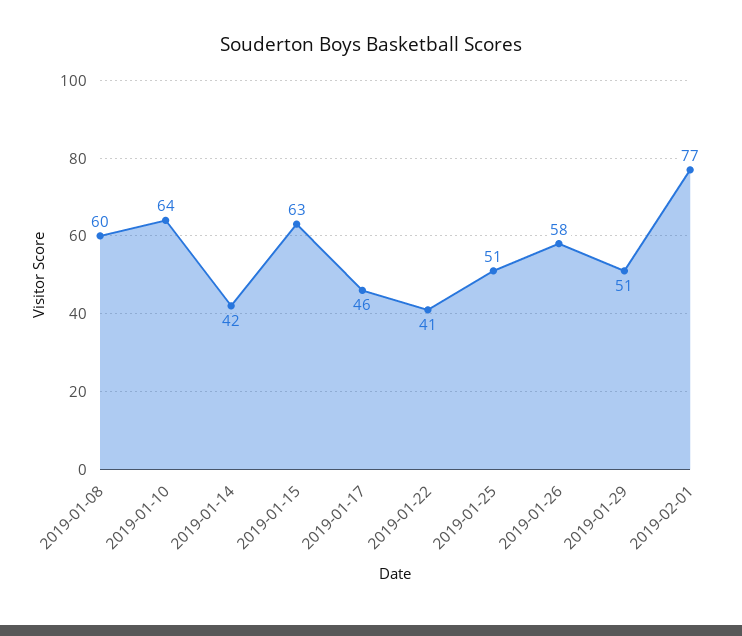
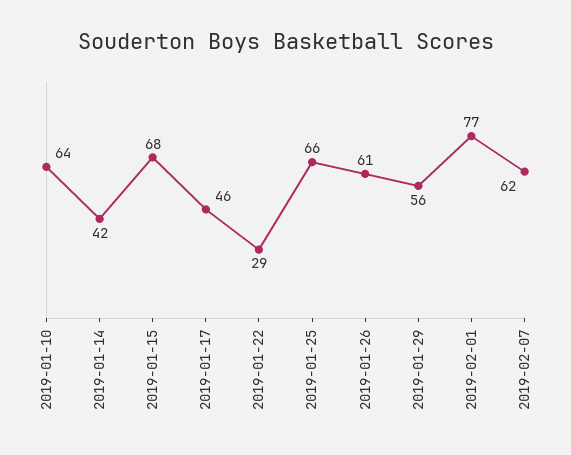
2019-01-08: 60 -> none
2019-01-15: 63 -> 68
2019-01-22: 41 -> 29
2019-01-25: 51 -> 66
2019-01-26: 58 -> 61
2019-01-29: 51 -> 56
2019-02-07: none -> 62

